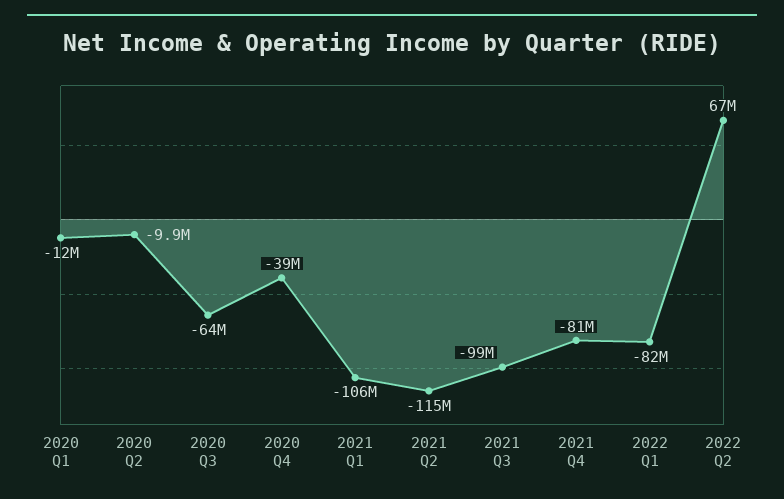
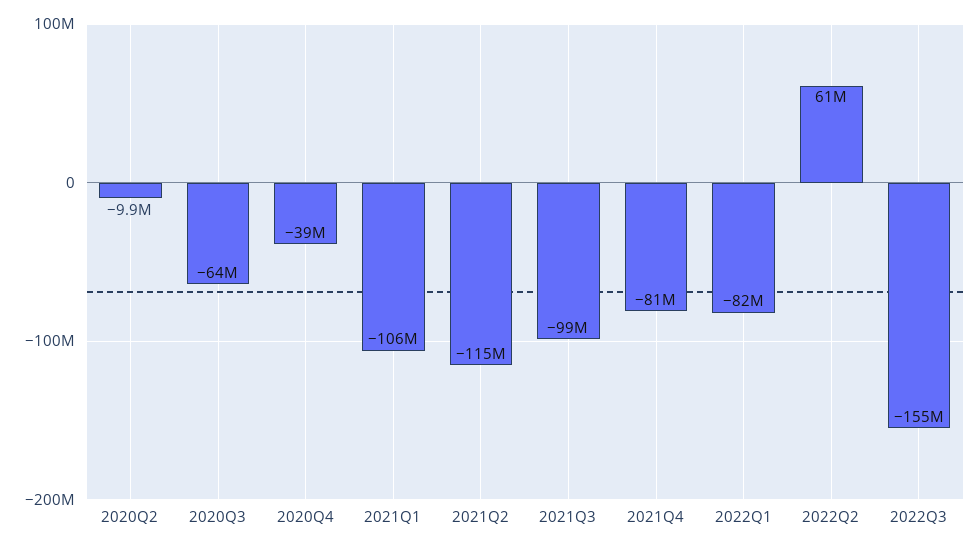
2020 Q1: -12000000 -> none
2022 Q2: 67000000 -> 61000000
2022Q3: none -> -155000000

